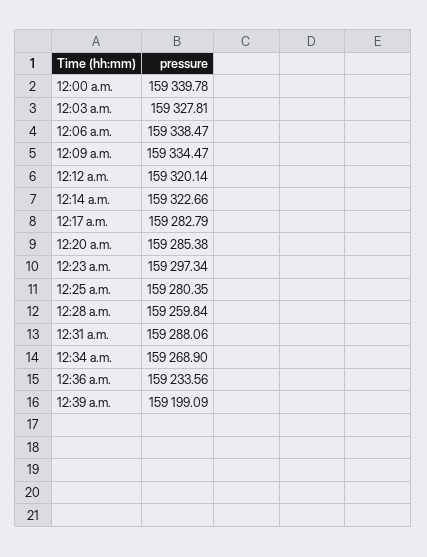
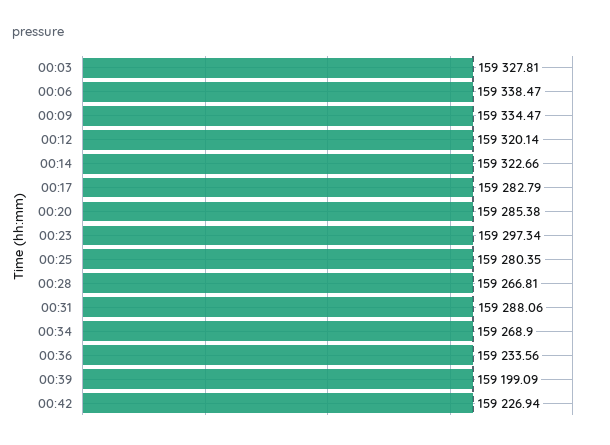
12:00 a.m.: 159339.78 -> none
12:28 a.m.: 159259.84 -> 159266.81
00:42: none -> 159226.94

